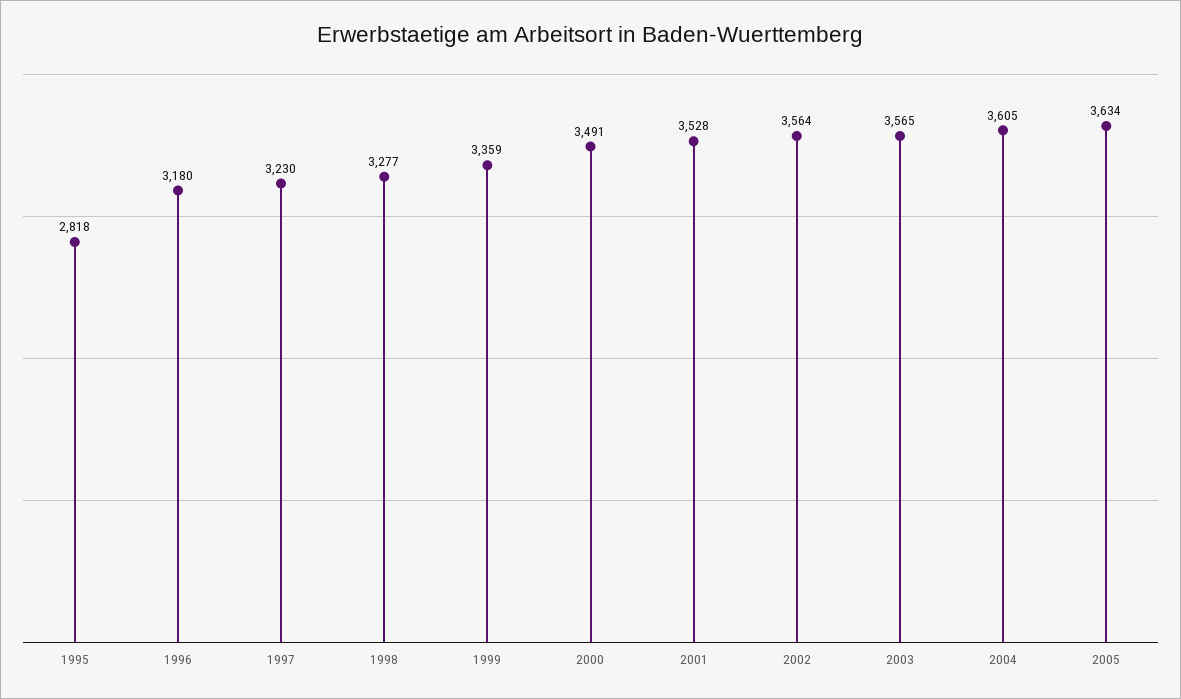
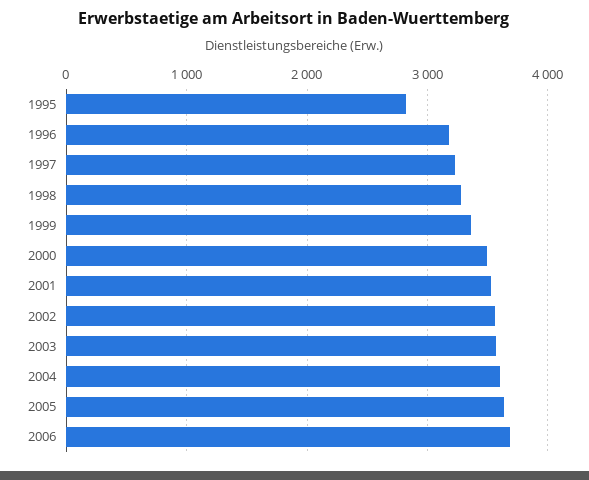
2006: none -> 3700

